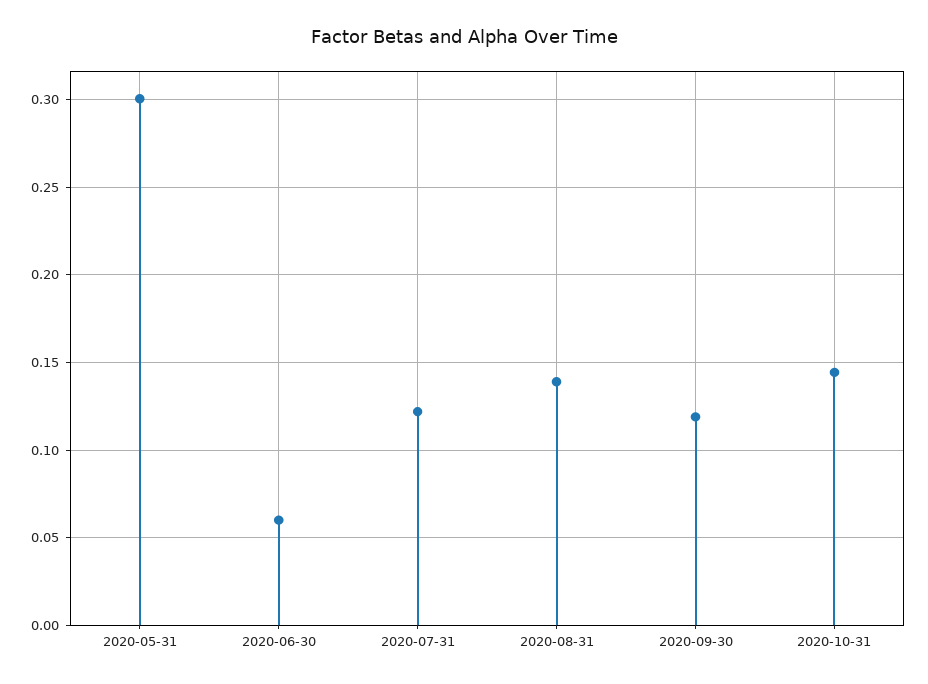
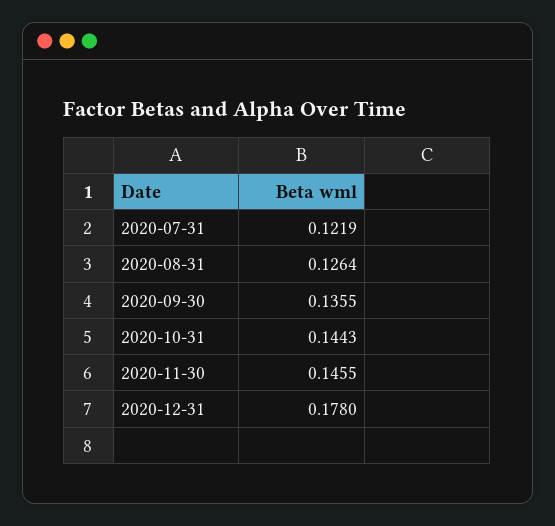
2020-05-31: 0.3 -> none
2020-06-30: 0.06 -> none
2020-08-31: 0.14 -> 0.1264
2020-09-30: 0.12 -> 0.1355
2020-11-30: none -> 0.1455
2020-12-31: none -> 0.178

